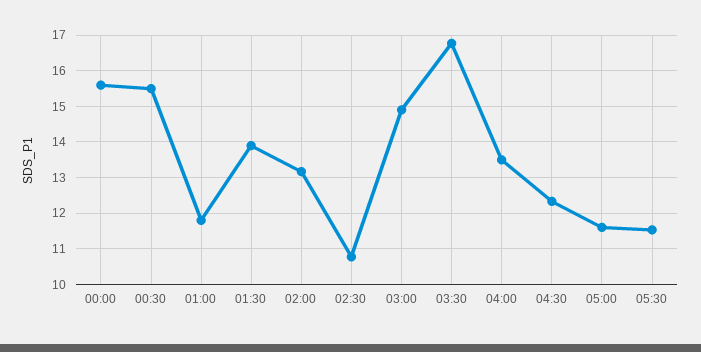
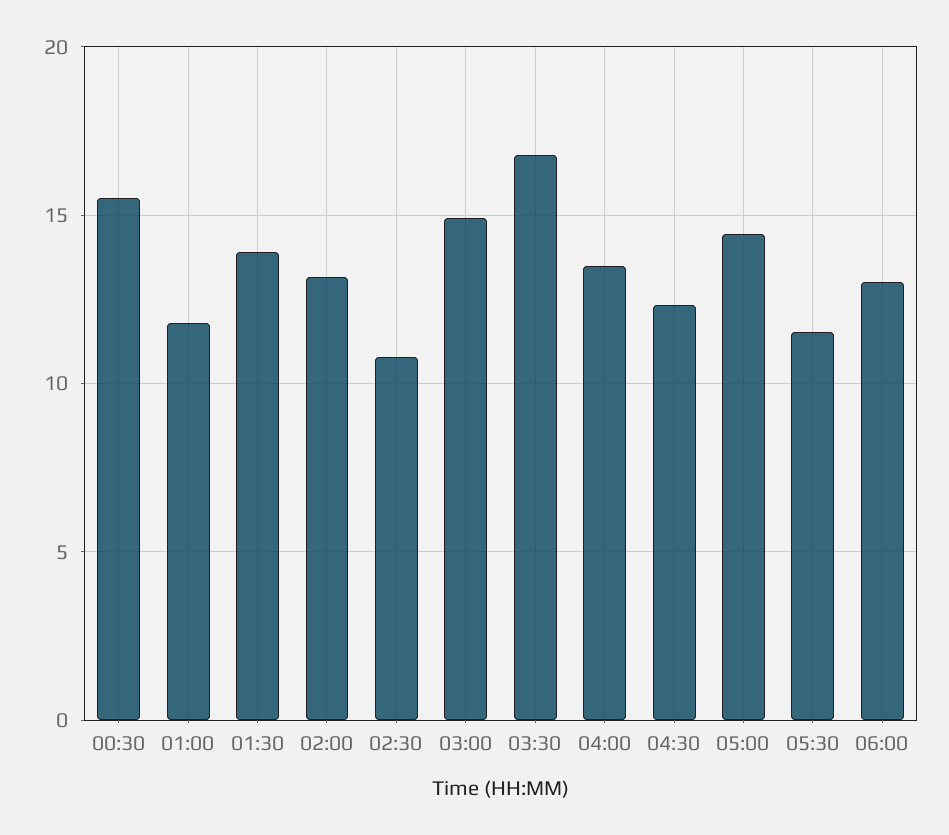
00:00: 15.6 -> none
05:00: 11.6 -> 14.5
06:00: none -> 13

